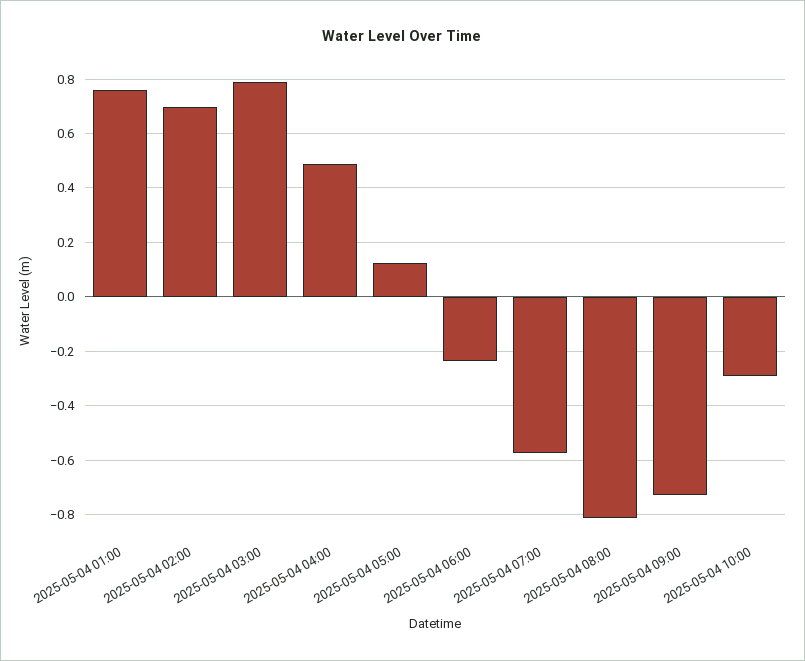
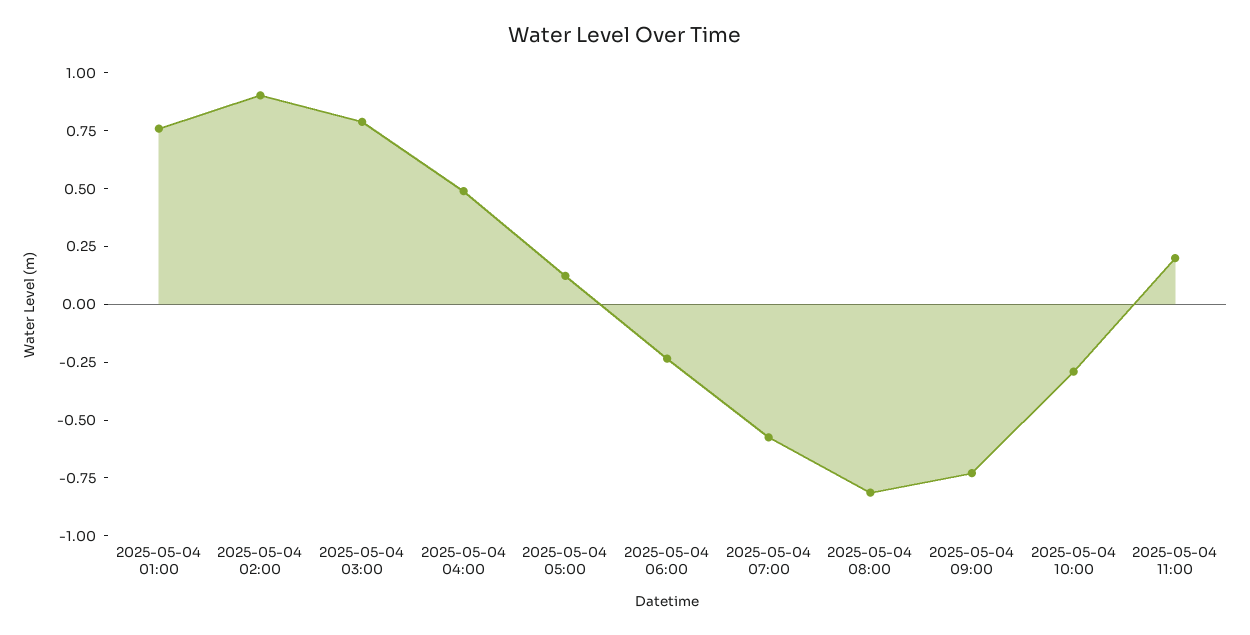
2025-05-04 02:00: 0.7 -> 0.9
2025-05-04 11:00: none -> 0.2

